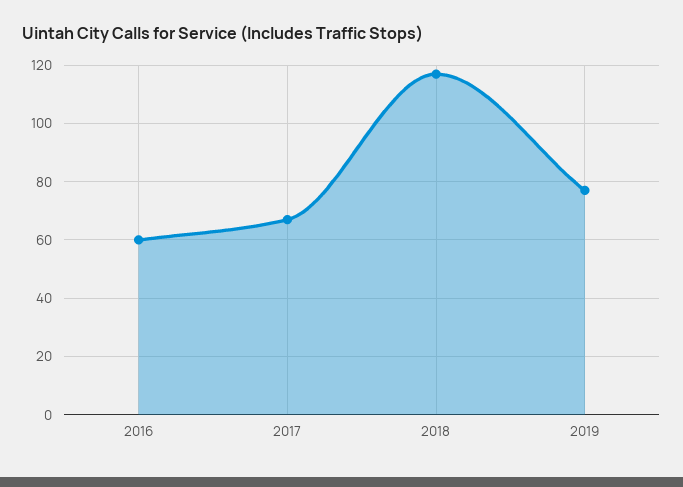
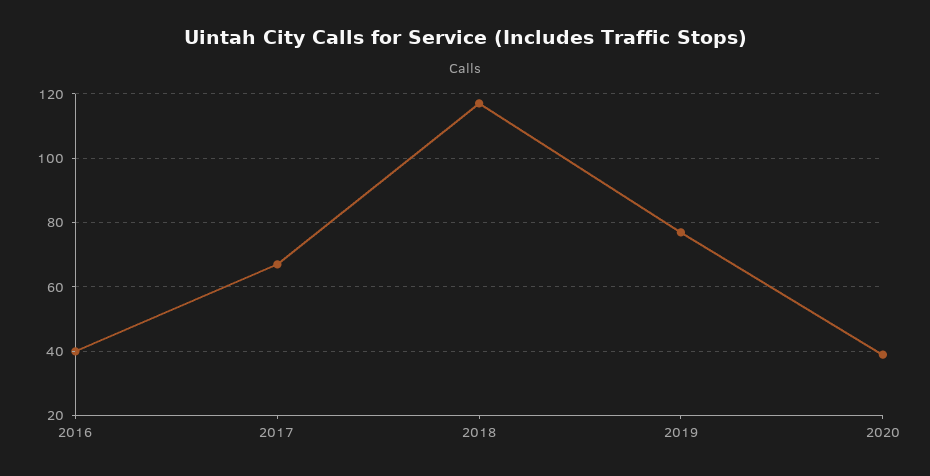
2016: 60 -> 40
2020: none -> 40

